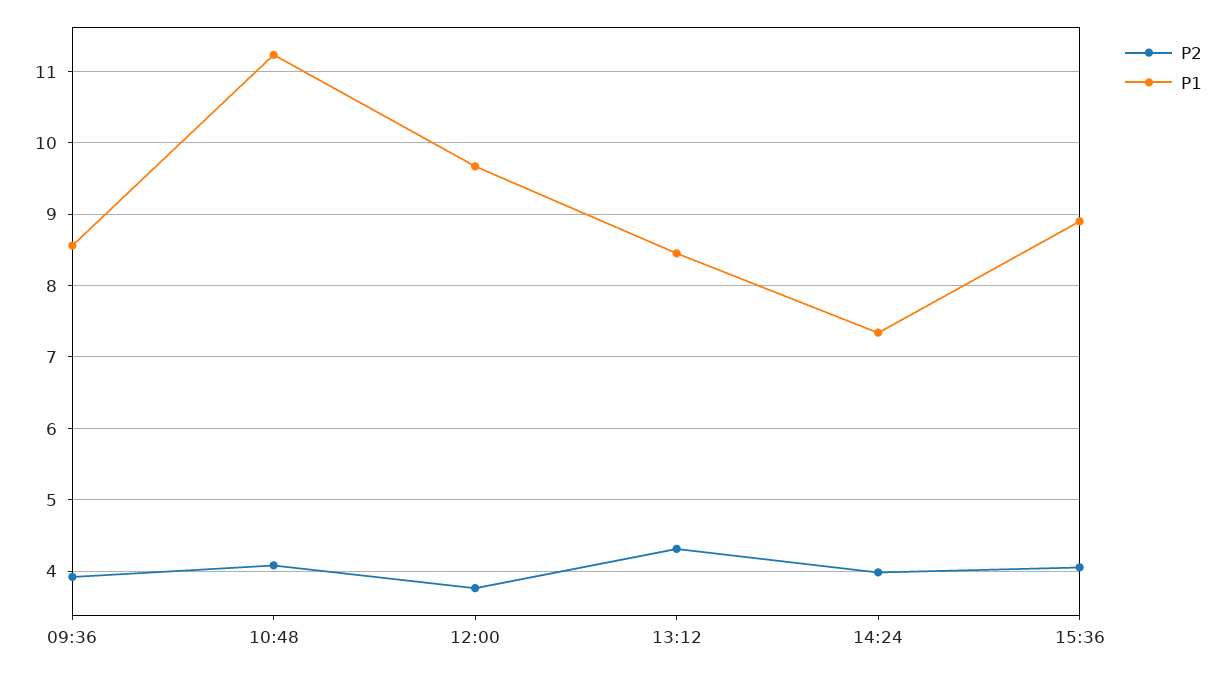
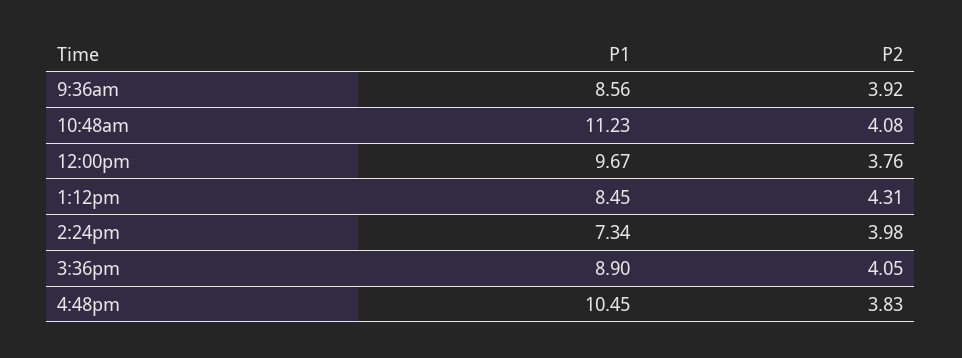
P1, 4:48pm: none -> 10.45
P2, 4:48pm: none -> 3.83

